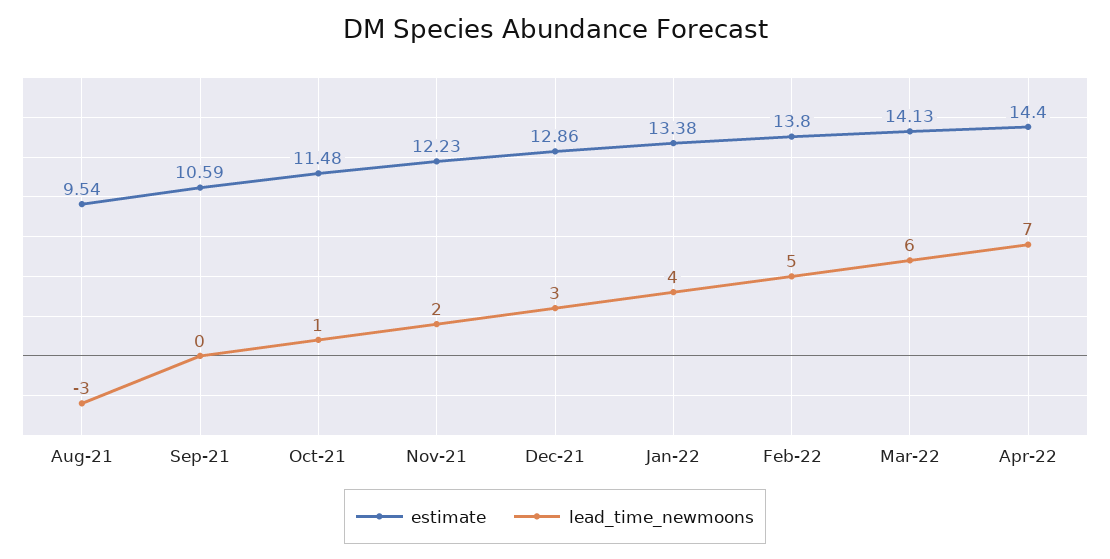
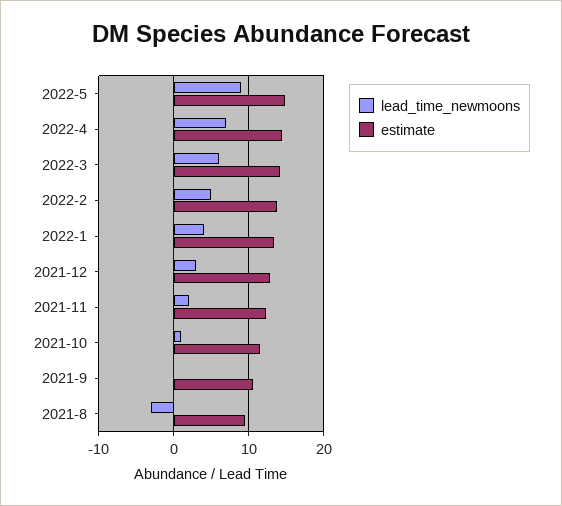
lead_time_newmoons, 2022-5: none -> 9
estimate, 2022-5: none -> 15

